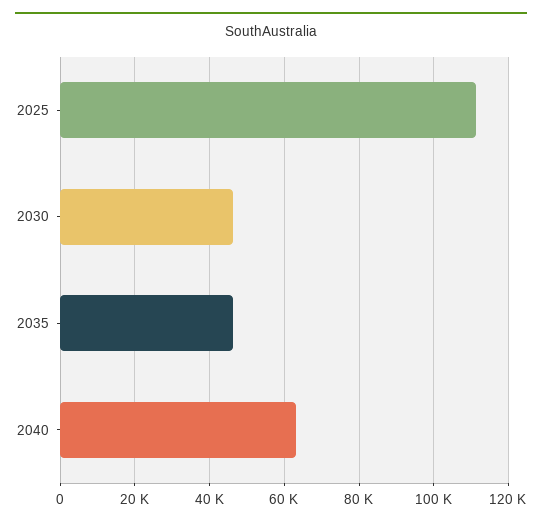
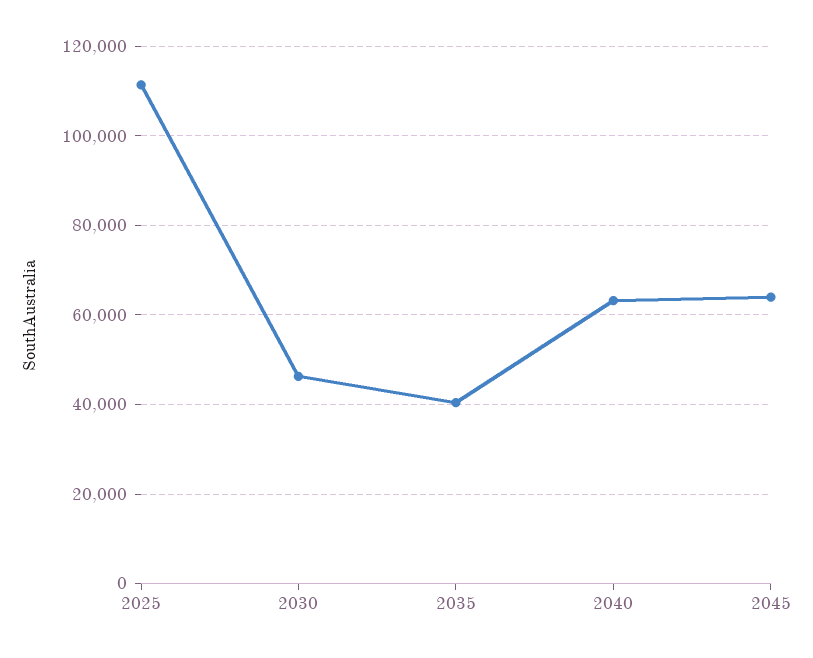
2035: 46000 -> 40000
2045: none -> 64000

